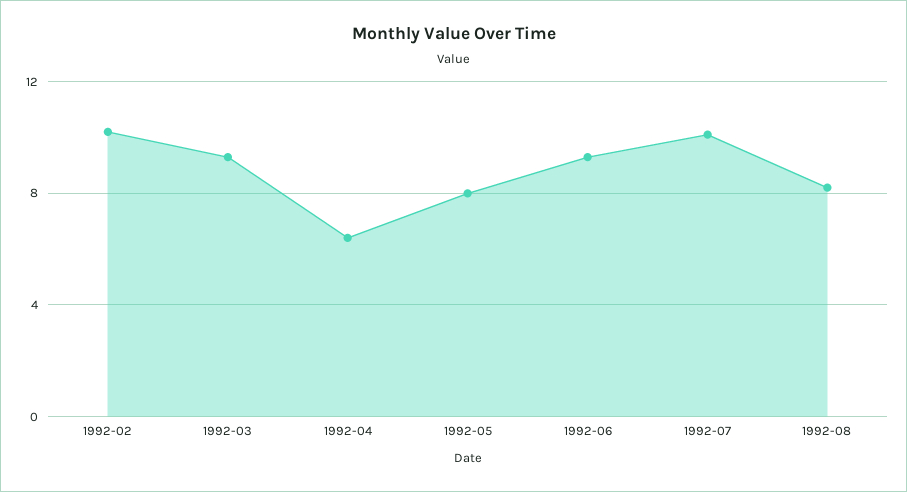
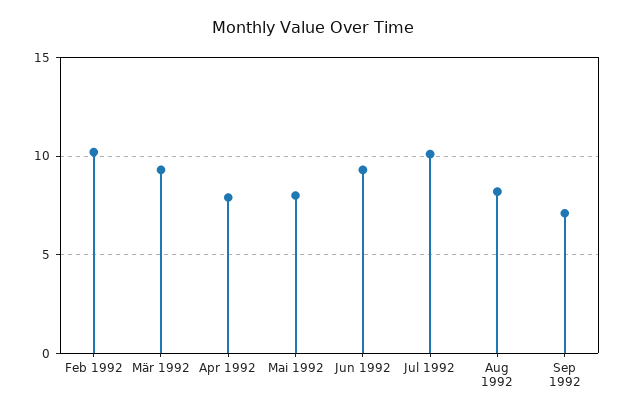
1992-04: 6.5 -> 8
Sep 1992: none -> 7

